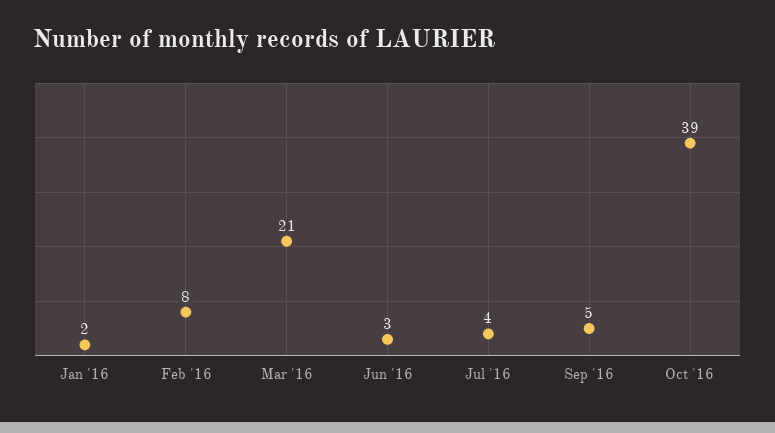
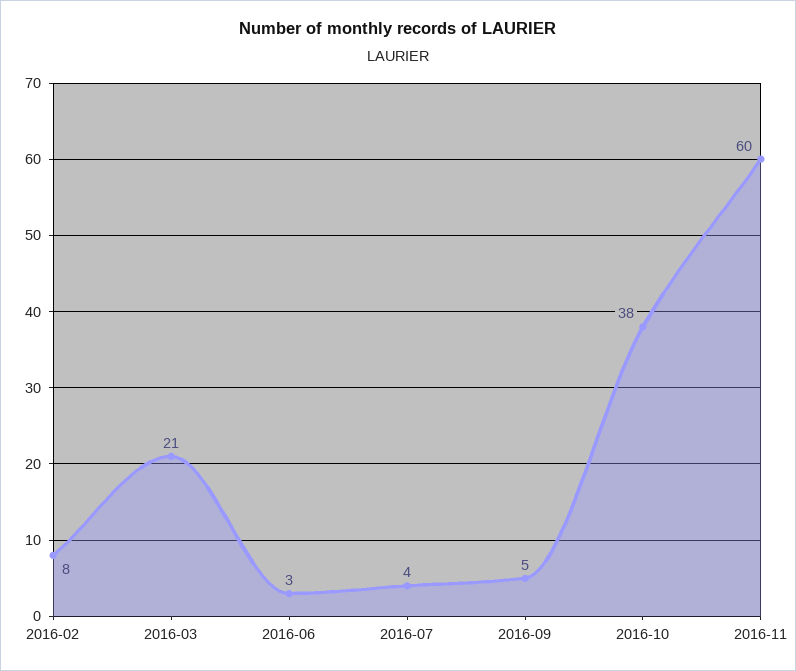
Jan '16: 2 -> none
Oct '16: 39 -> 38
2016-11: none -> 60

